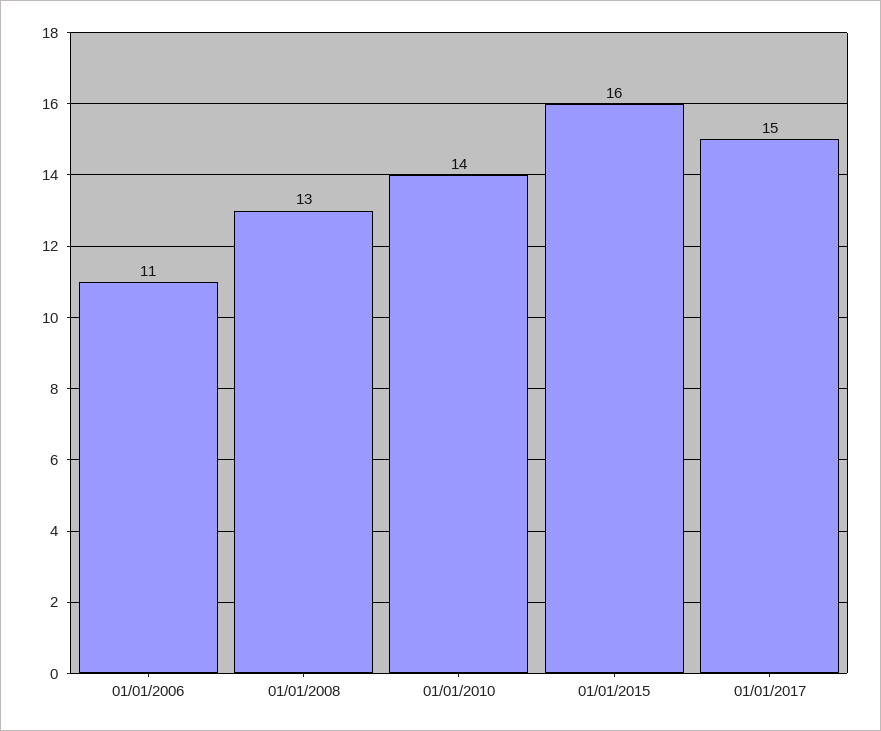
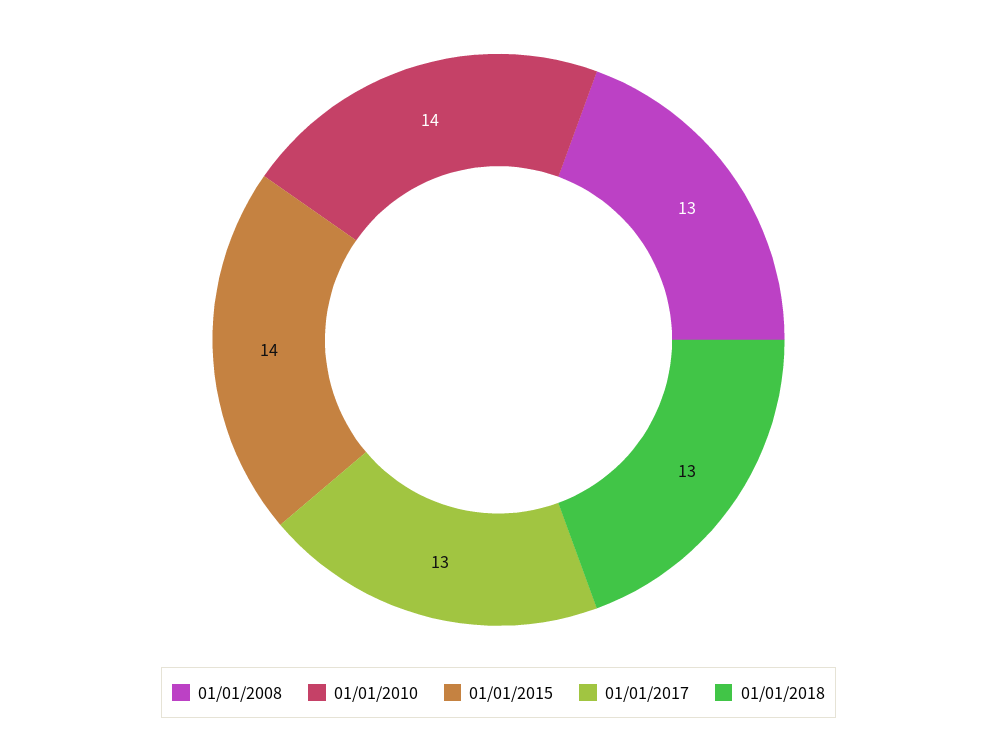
01/01/2006: 11 -> none
01/01/2015: 16 -> 14
01/01/2017: 15 -> 13
01/01/2018: none -> 13

